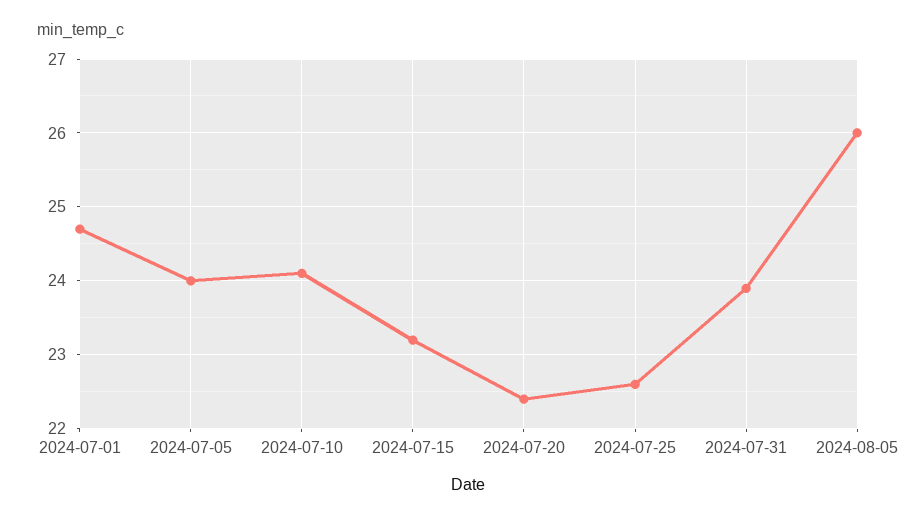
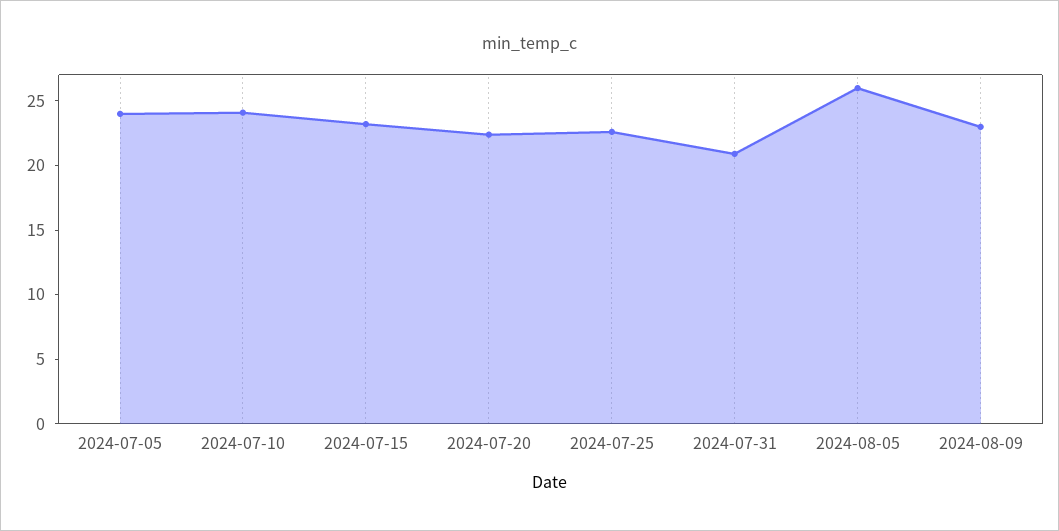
2024-07-01: 24.7 -> none
2024-07-31: 23.9 -> 21
2024-08-09: none -> 23

